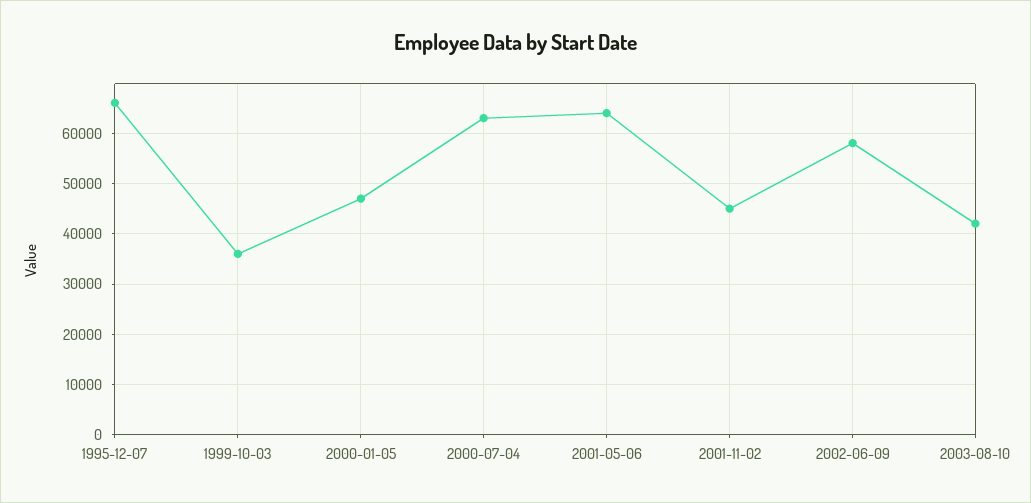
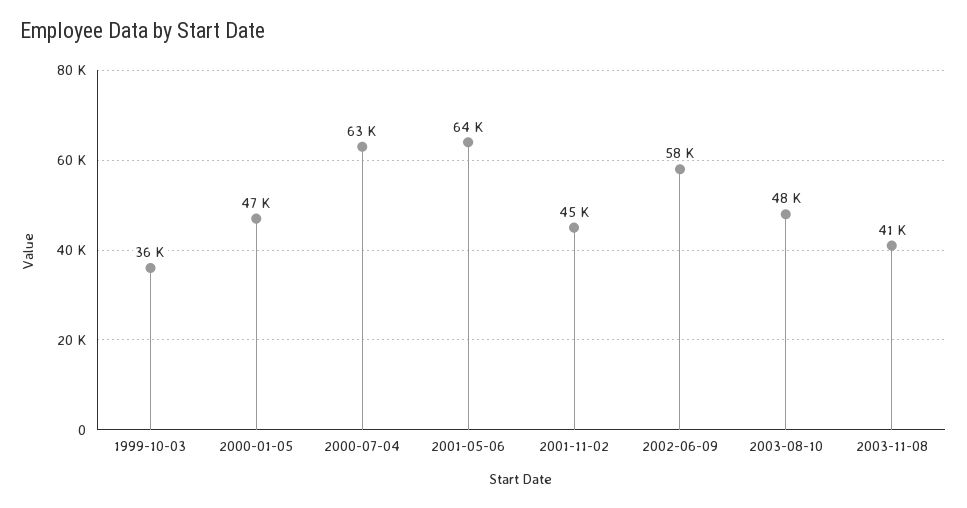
1995-12-07: 66000 -> none
2003-08-10: 42000 -> 48000
2003-11-08: none -> 41000

